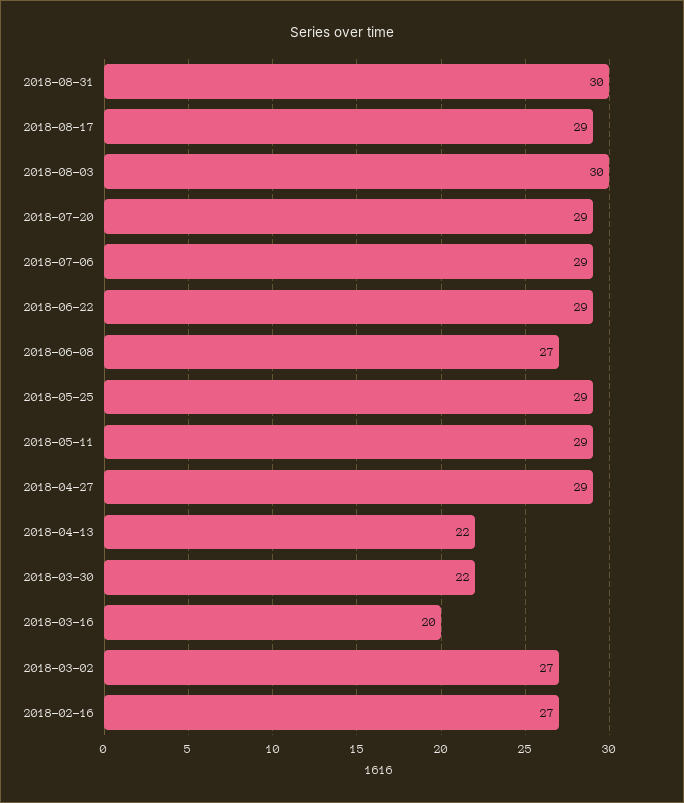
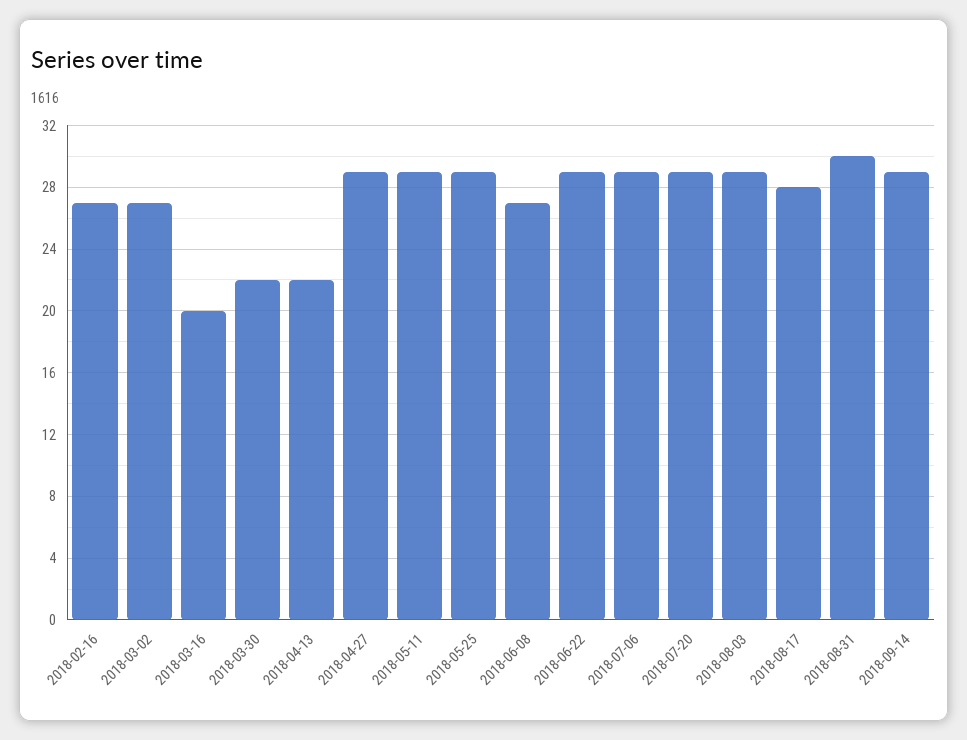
2018-08-17: 29 -> 28
2018-08-03: 30 -> 29
2018-09-14: none -> 29

